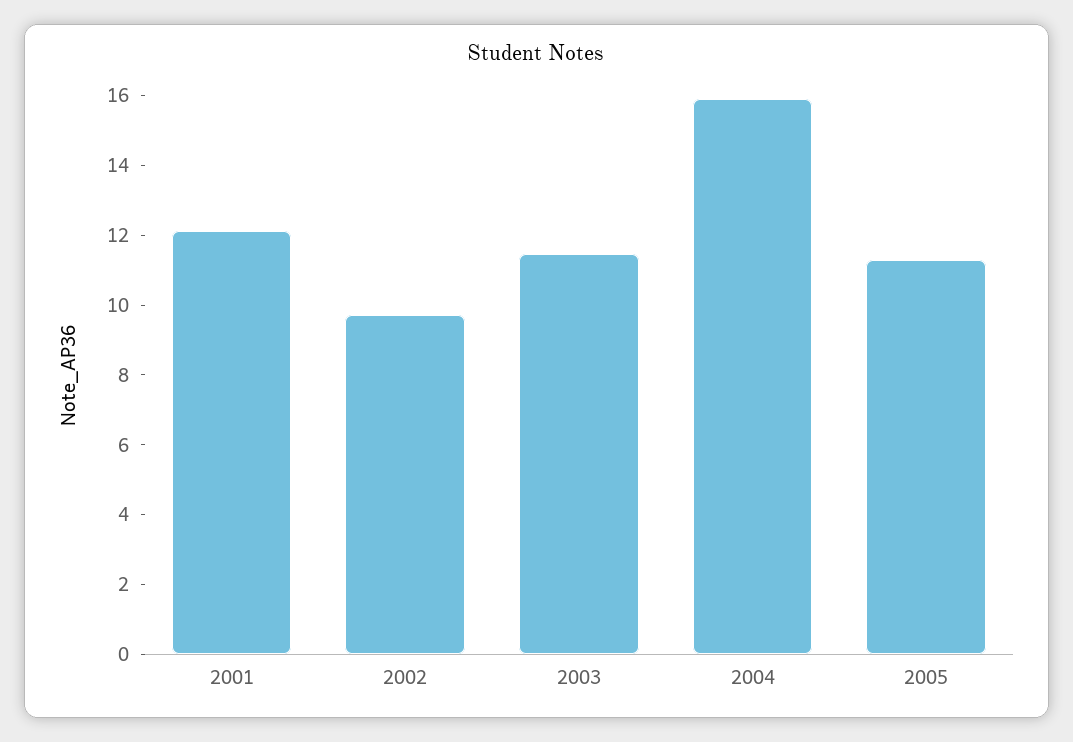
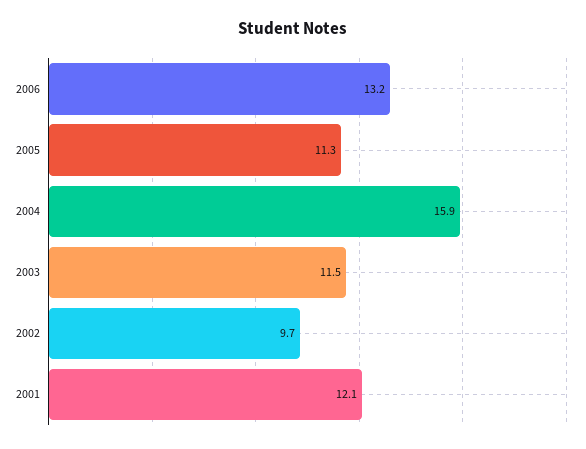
2006: none -> 13.2

